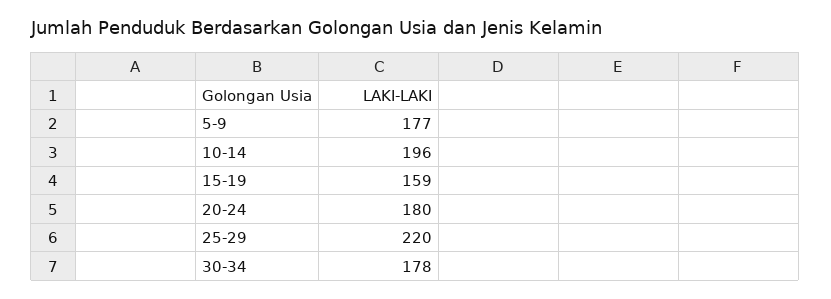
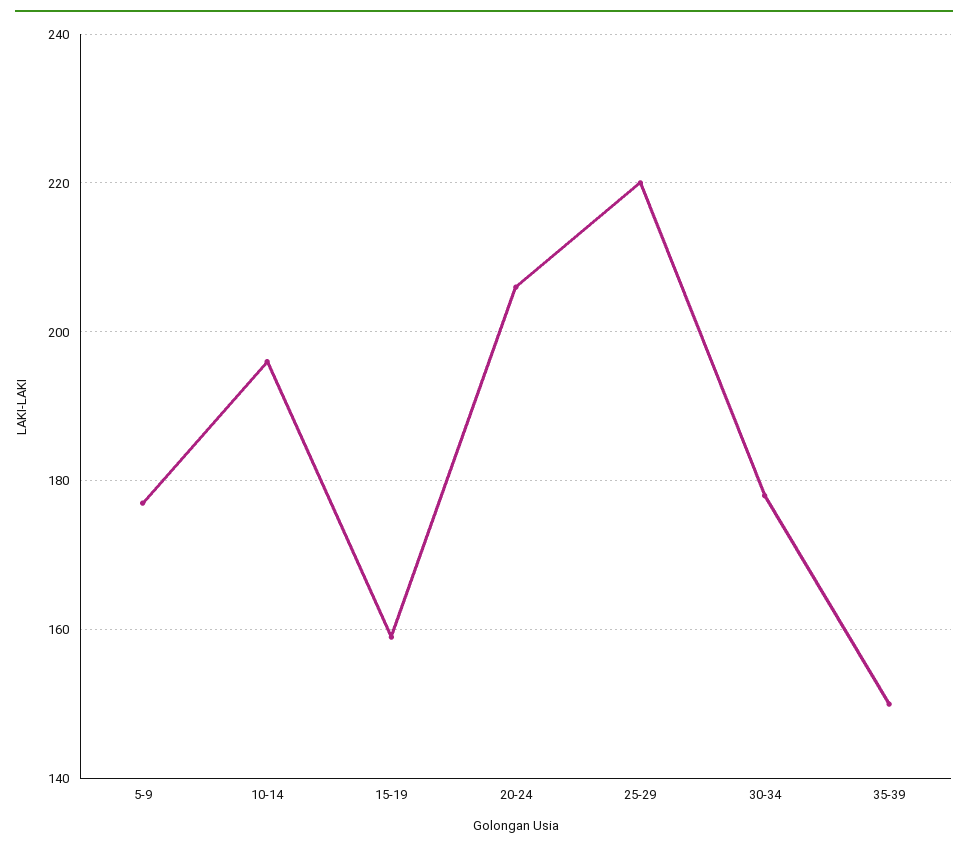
20-24: 180 -> 205
35-39: none -> 150

